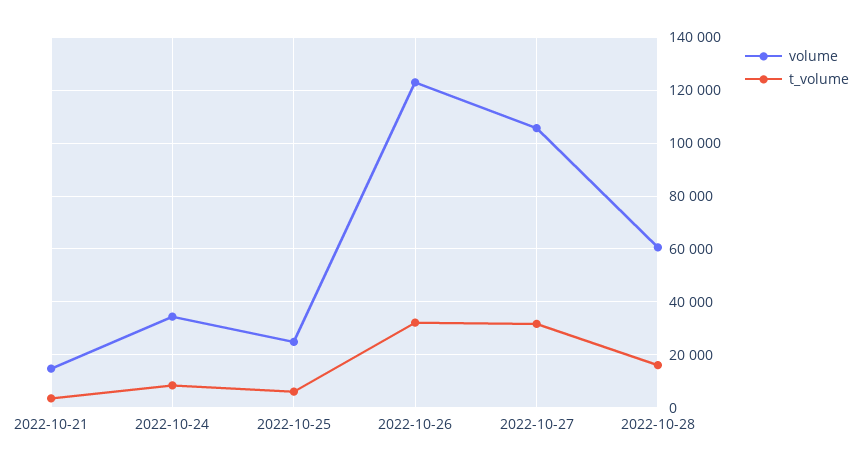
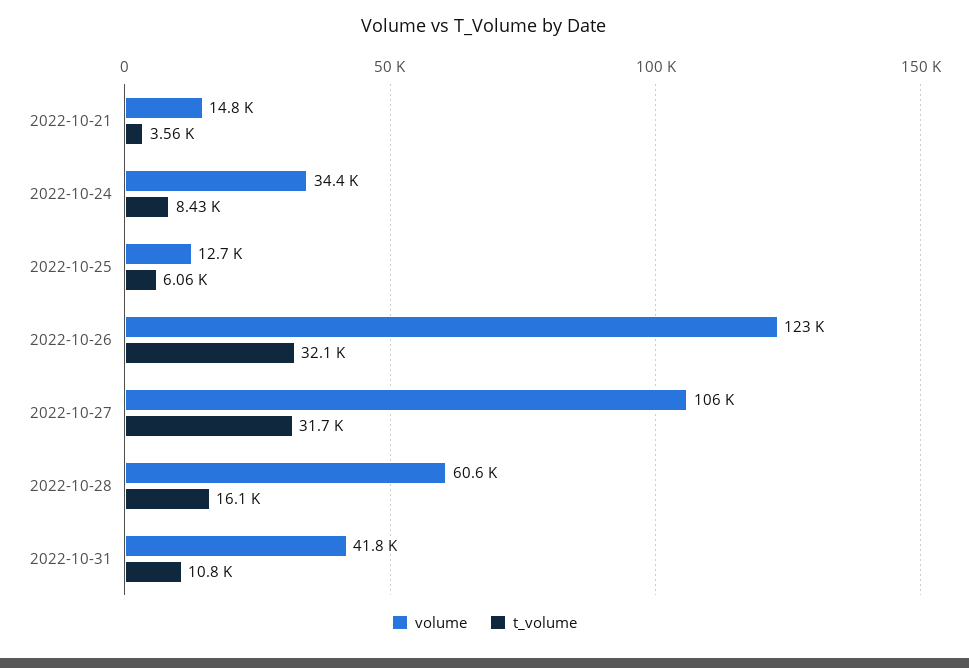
volume, 2022-10-25: 25000 -> 12700
volume, 2022-10-31: none -> 41800
t_volume, 2022-10-31: none -> 10800

